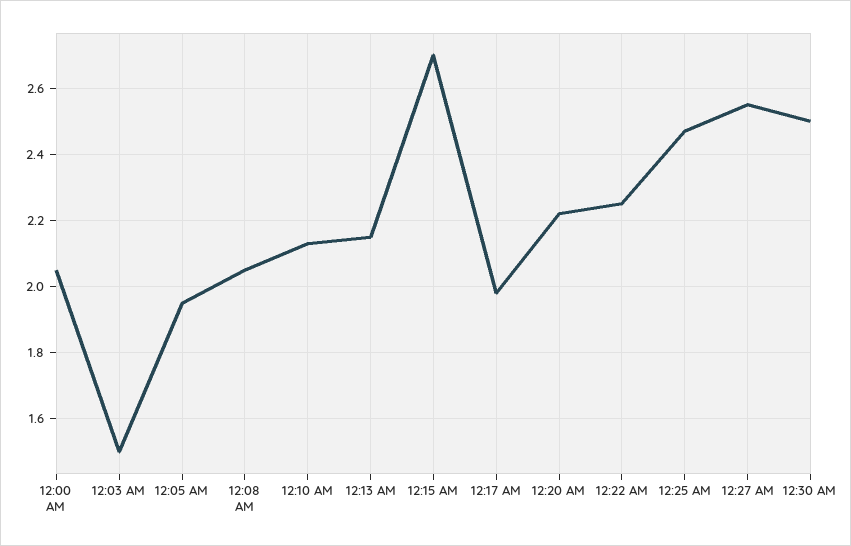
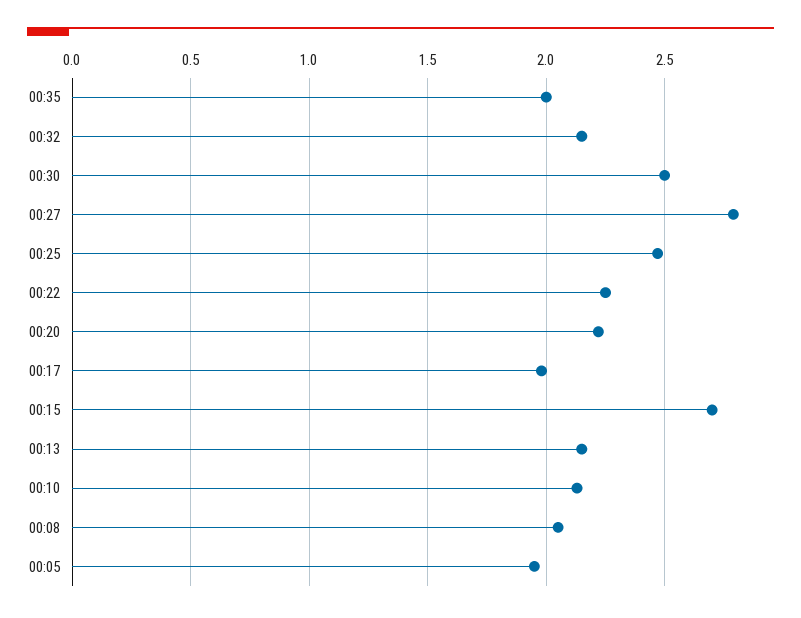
12:00 AM: 2.05 -> none
12:03 AM: 1.5 -> none
12:27 AM: 2.55 -> 2.8
00:35: none -> 2
00:32: none -> 2.15

